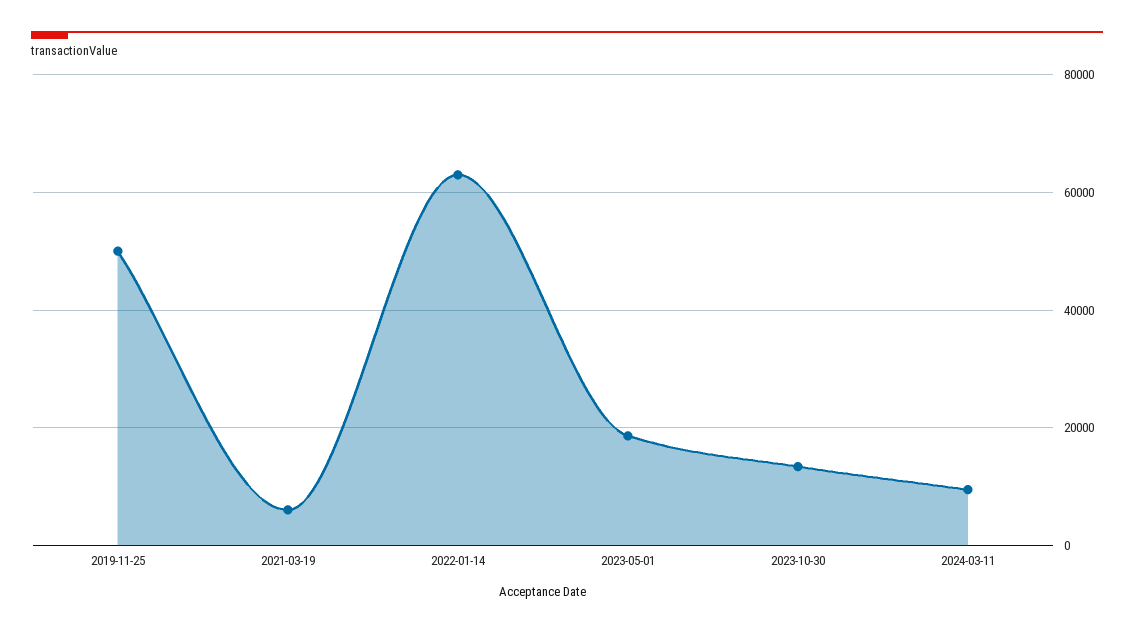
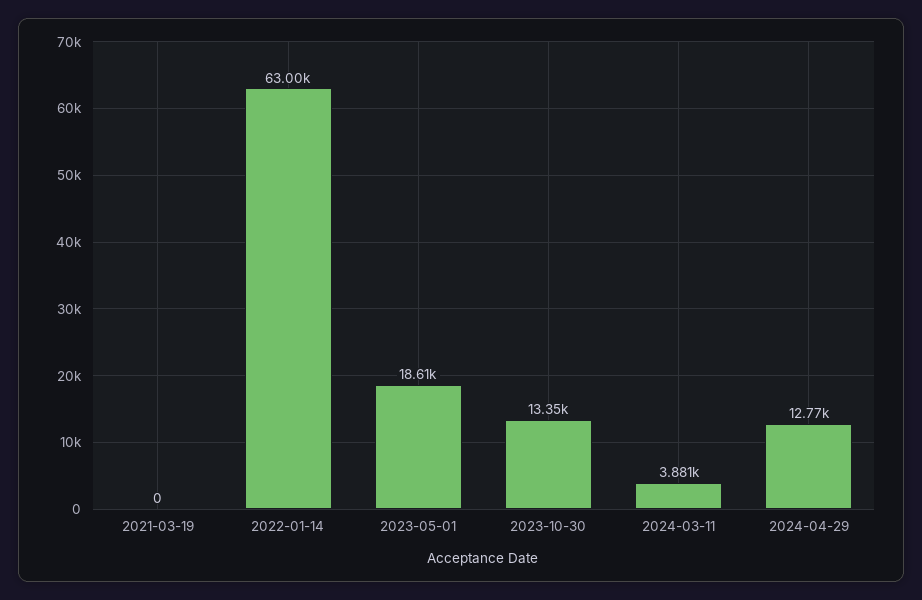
2019-11-25: 50000 -> none
2021-03-19: 6000 -> 0
2024-03-11: 10000 -> 3881
2024-04-29: none -> 12770

